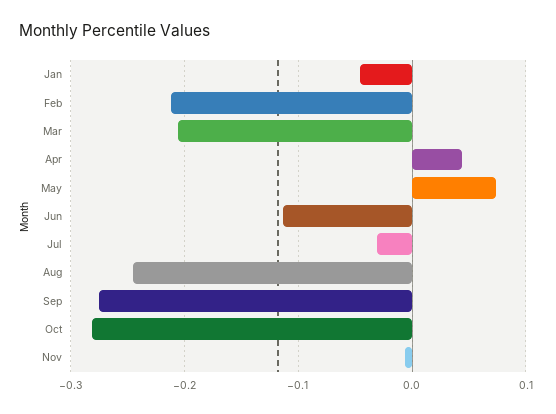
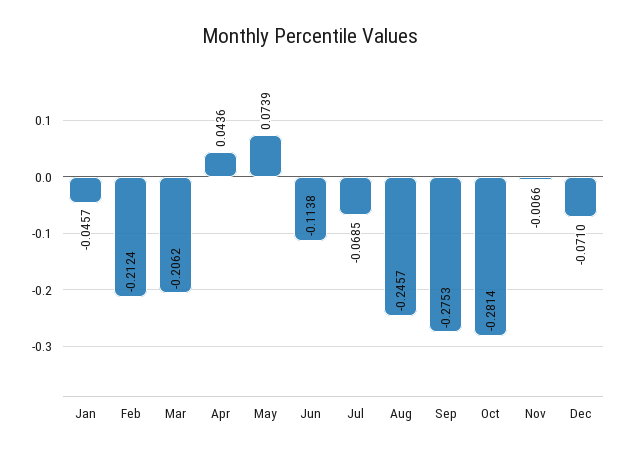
Jul: -0.03 -> -0.0685
Dec: none -> -0.071

